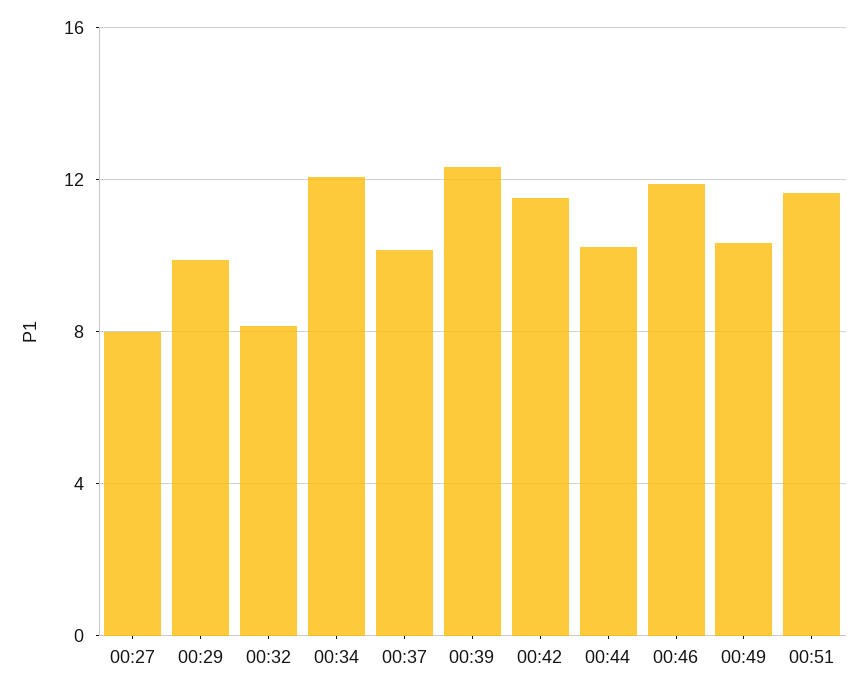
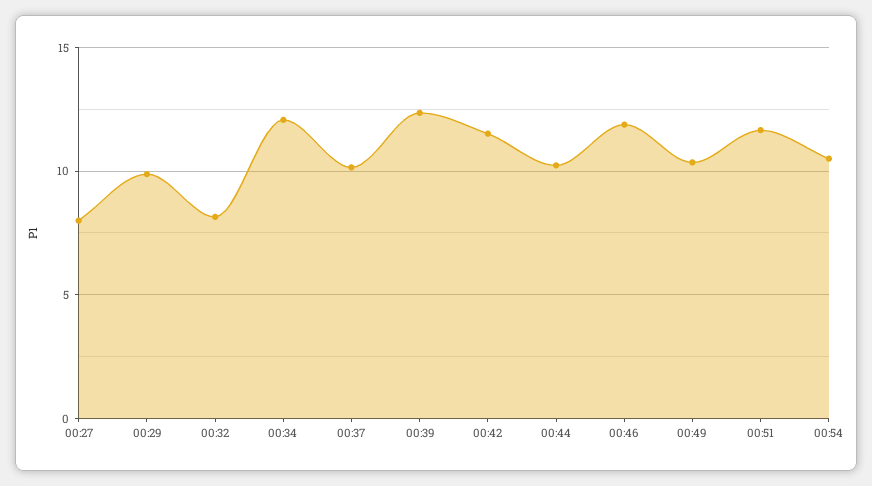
00:54: none -> 10.5

